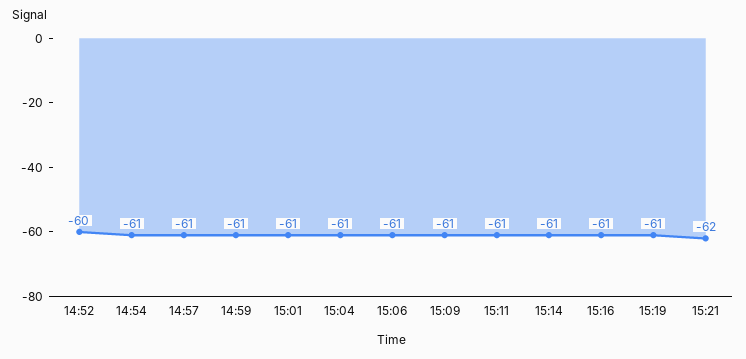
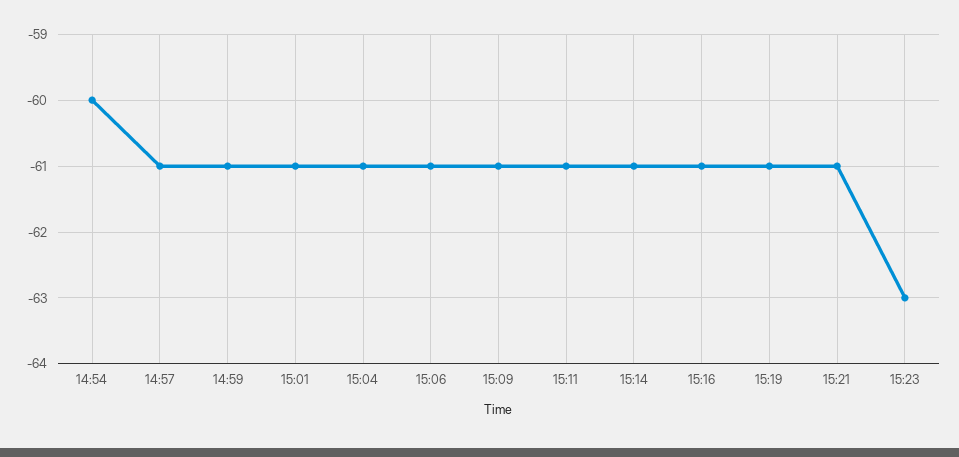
14:52: -60 -> none
14:54: -61 -> -60
15:21: -62 -> -61
15:23: none -> -63

